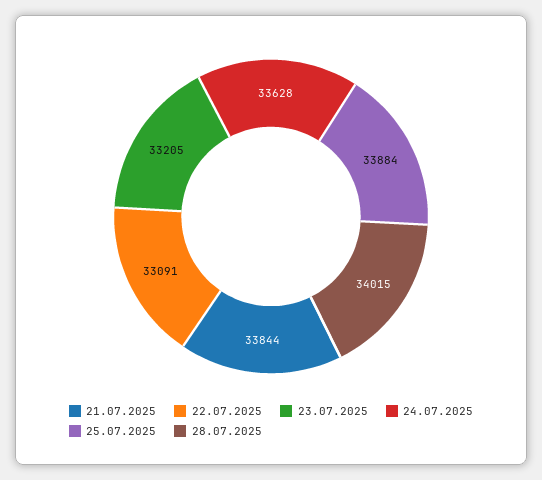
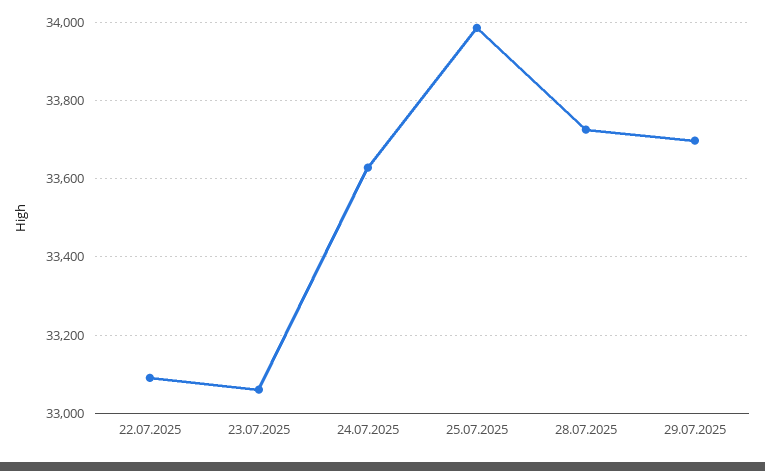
21.07.2025: 33844 -> none
23.07.2025: 33205 -> 33060
25.07.2025: 33884 -> 33980
28.07.2025: 34015 -> 33720
29.07.2025: none -> 33700

